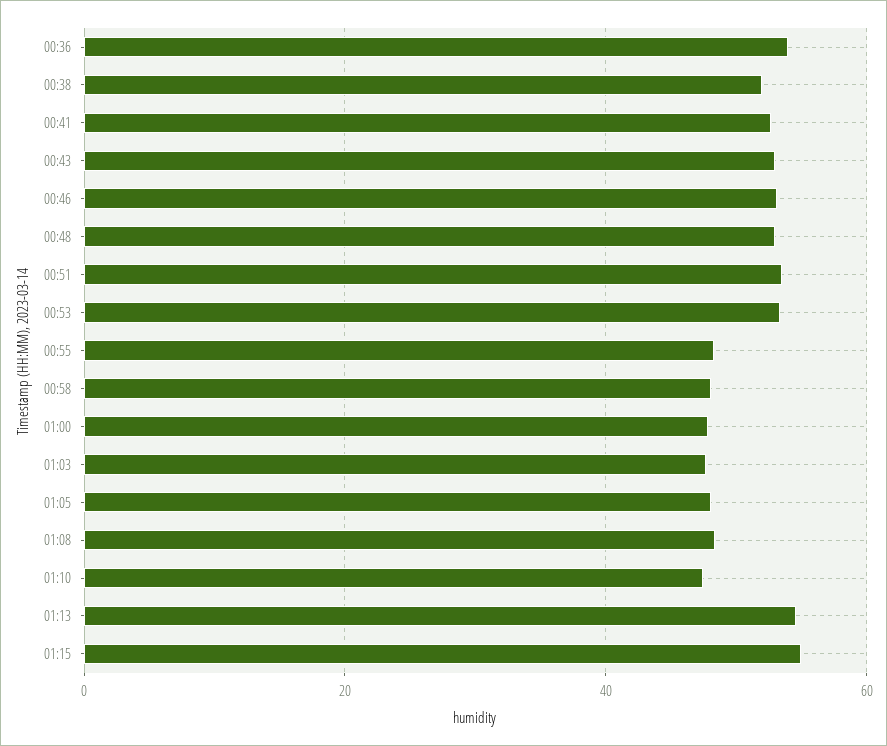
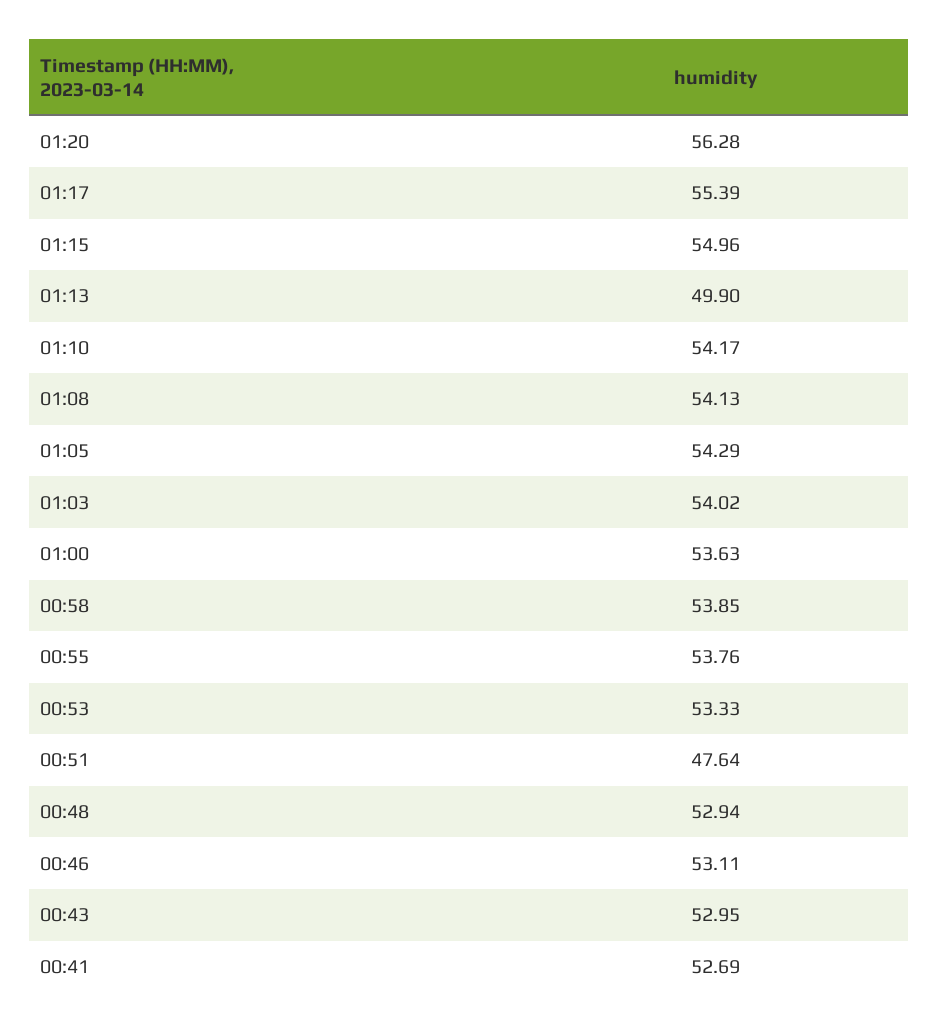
00:36: 54 -> none
00:38: 52 -> none
00:51: 54 -> 47.64
00:55: 48 -> 53.76
00:58: 48 -> 53.85
01:00: 48 -> 53.63
01:03: 48 -> 54.02
01:05: 48 -> 54.29
01:08: 48 -> 54.13
01:10: 48 -> 54.17
01:13: 54 -> 49.9
01:20: none -> 56.28
01:17: none -> 55.39

